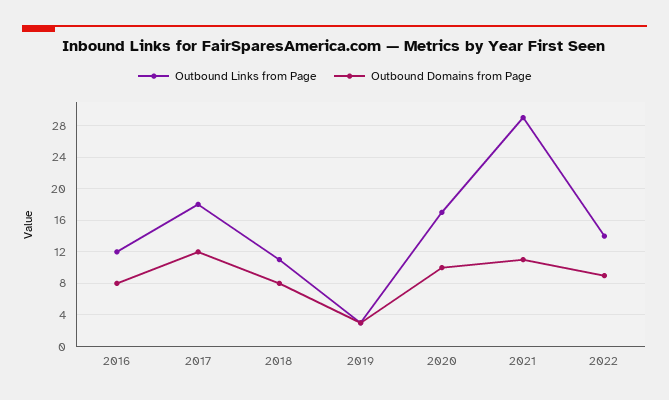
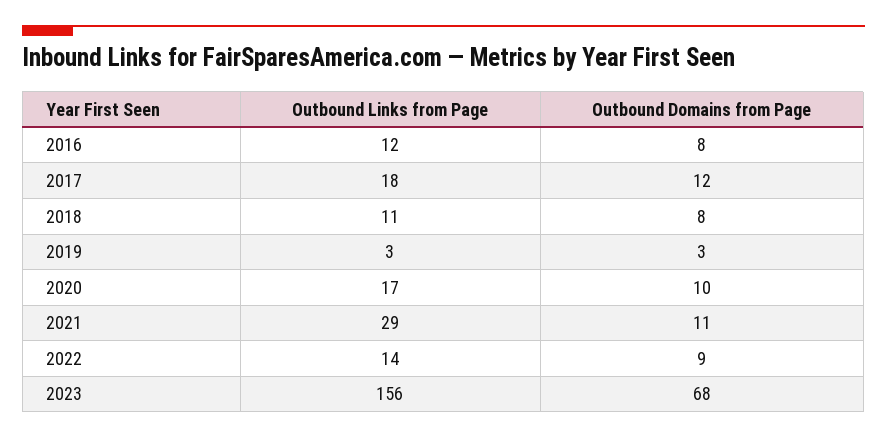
Outbound Links from Page, 2023: none -> 156
Outbound Domains from Page, 2023: none -> 68

